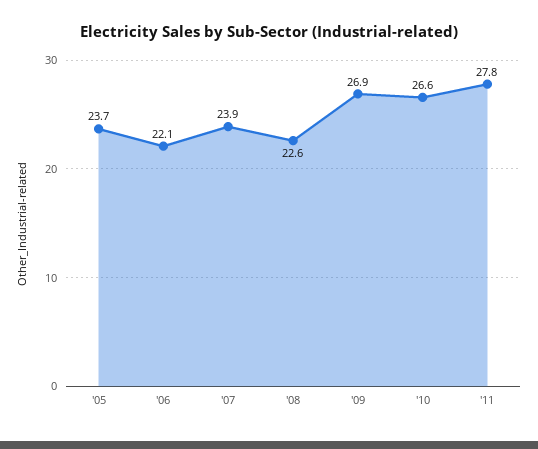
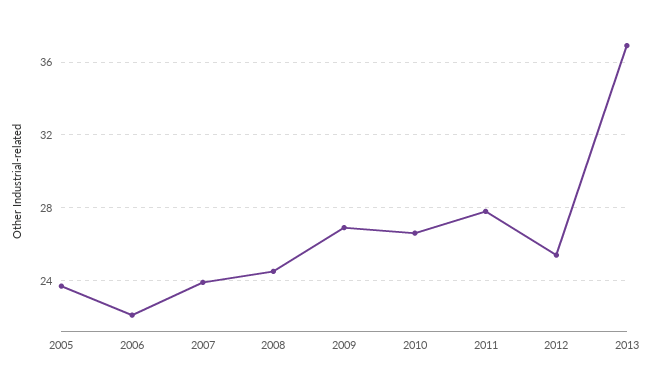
'08: 22.6 -> 24.5
2012: none -> 25.5
2013: none -> 37

